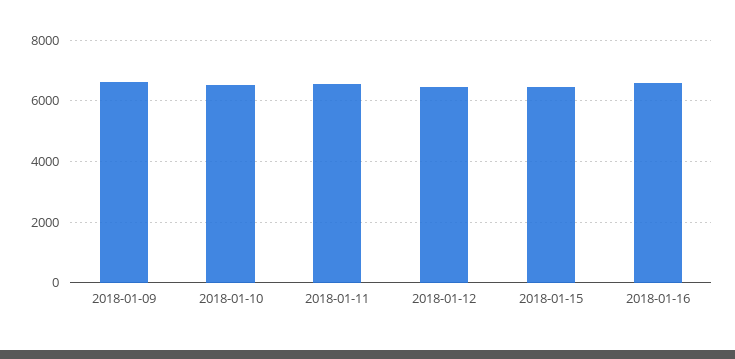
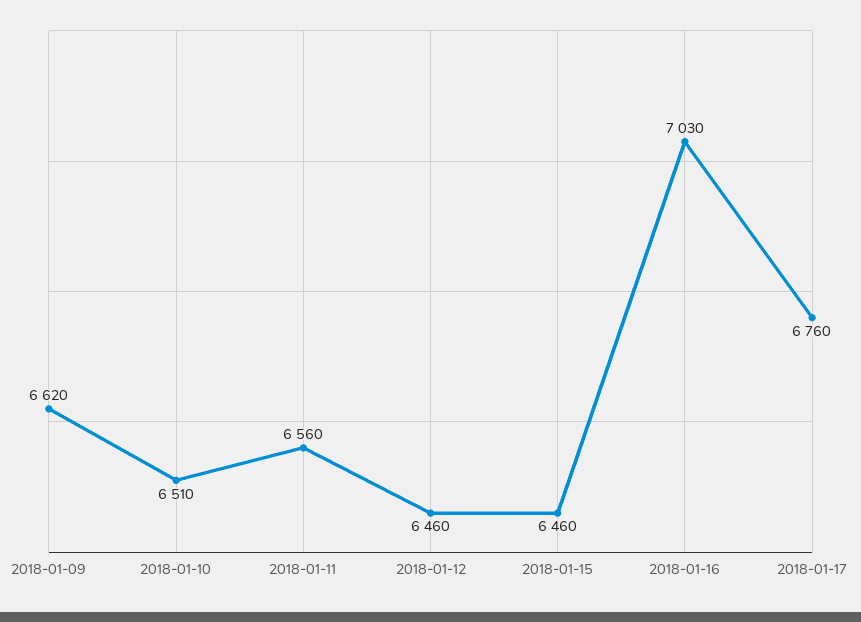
2018-01-16: 6600 -> 7030
2018-01-17: none -> 6760

